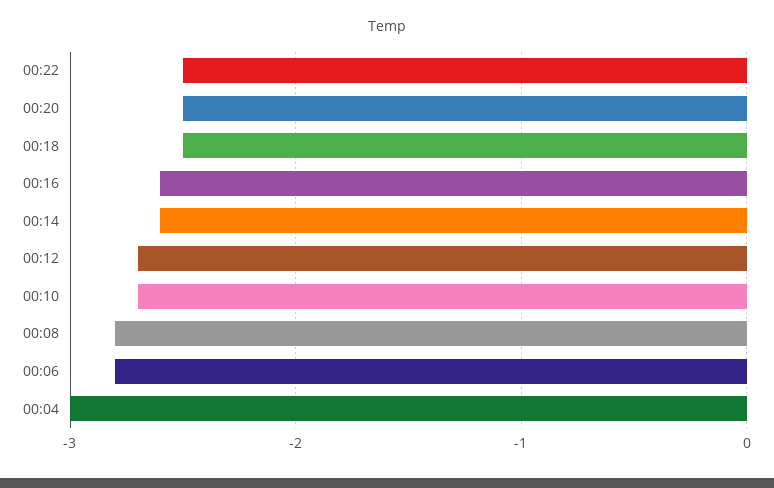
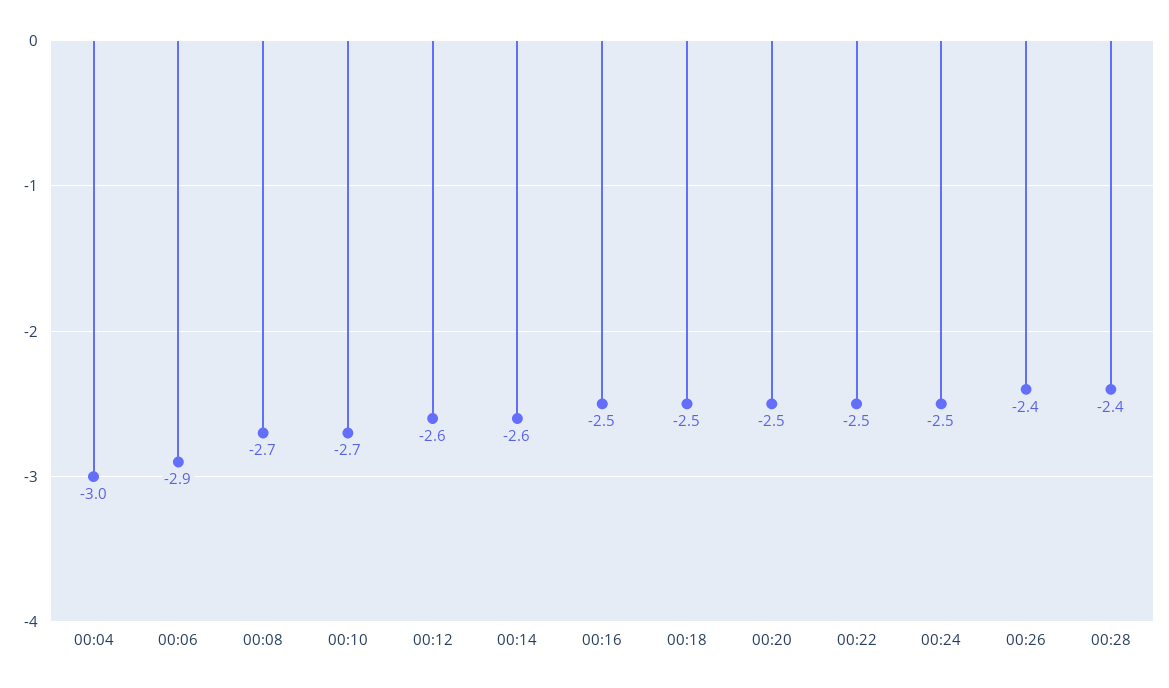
00:16: -2.6 -> -2.5
00:12: -2.7 -> -2.6
00:08: -2.8 -> -2.7
00:06: -2.8 -> -2.9
00:24: none -> -2.5
00:26: none -> -2.4
00:28: none -> -2.4

